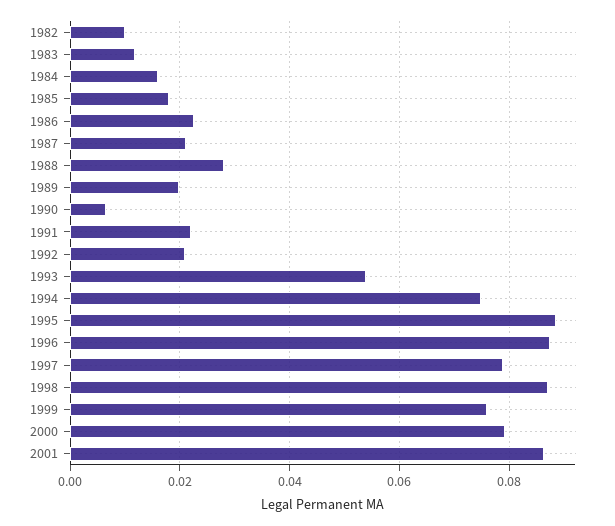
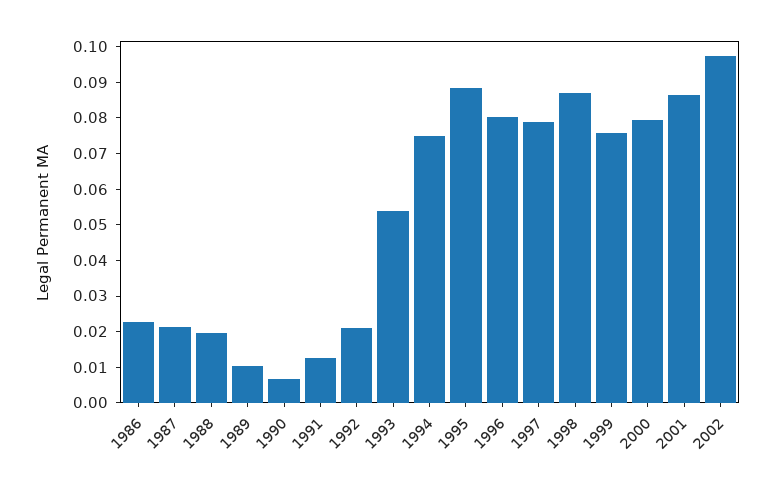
1982: 0.01 -> none
1983: 0.012 -> none
1984: 0.016 -> none
1985: 0.018 -> none
1988: 0.028 -> 0.02
1989: 0.02 -> 0.01
1991: 0.022 -> 0.0125
1996: 0.088 -> 0.08
2002: none -> 0.0975

